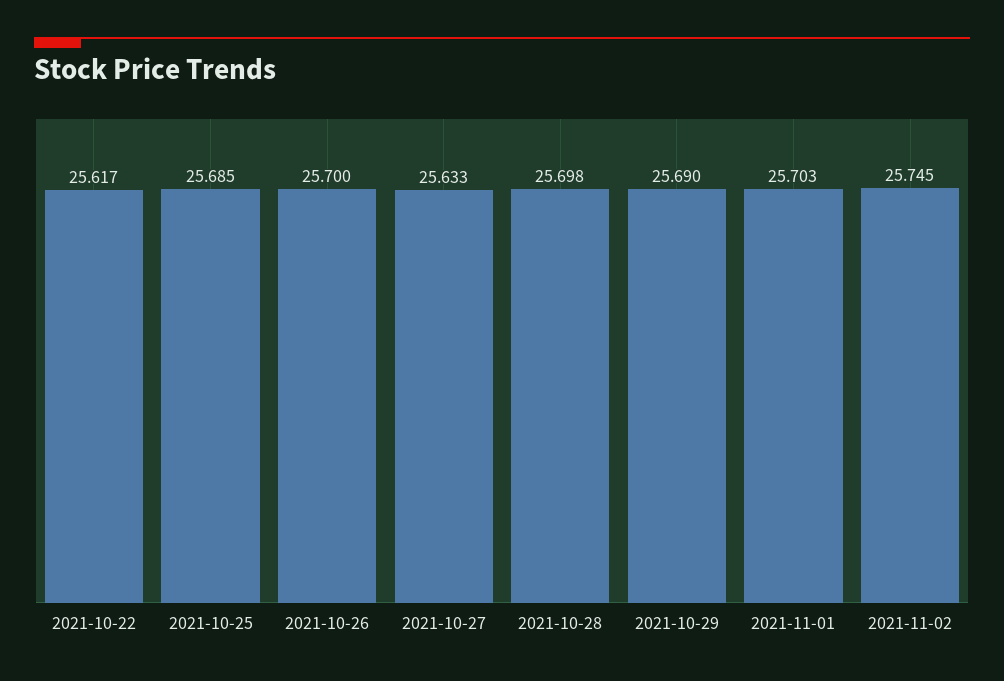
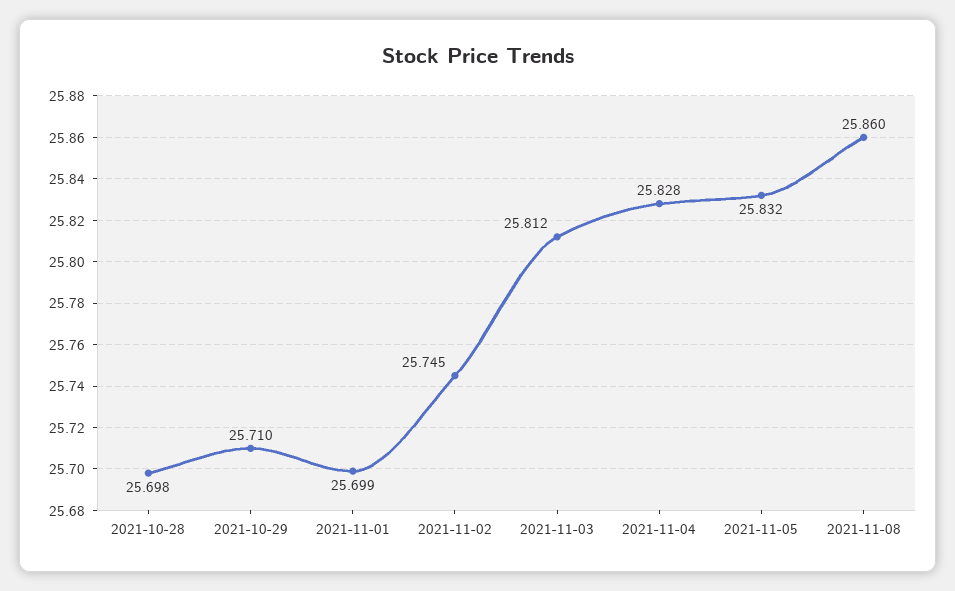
2021-10-22: 25.617 -> none
2021-10-25: 25.685 -> none
2021-10-26: 25.7 -> none
2021-10-27: 25.633 -> none
2021-10-29: 25.69 -> 25.71
2021-11-01: 25.703 -> 25.699
2021-11-03: none -> 25.812
2021-11-04: none -> 25.828
2021-11-05: none -> 25.832
2021-11-08: none -> 25.86

